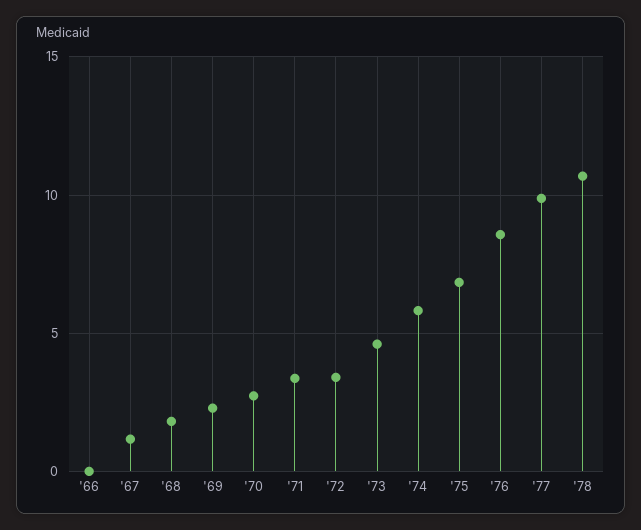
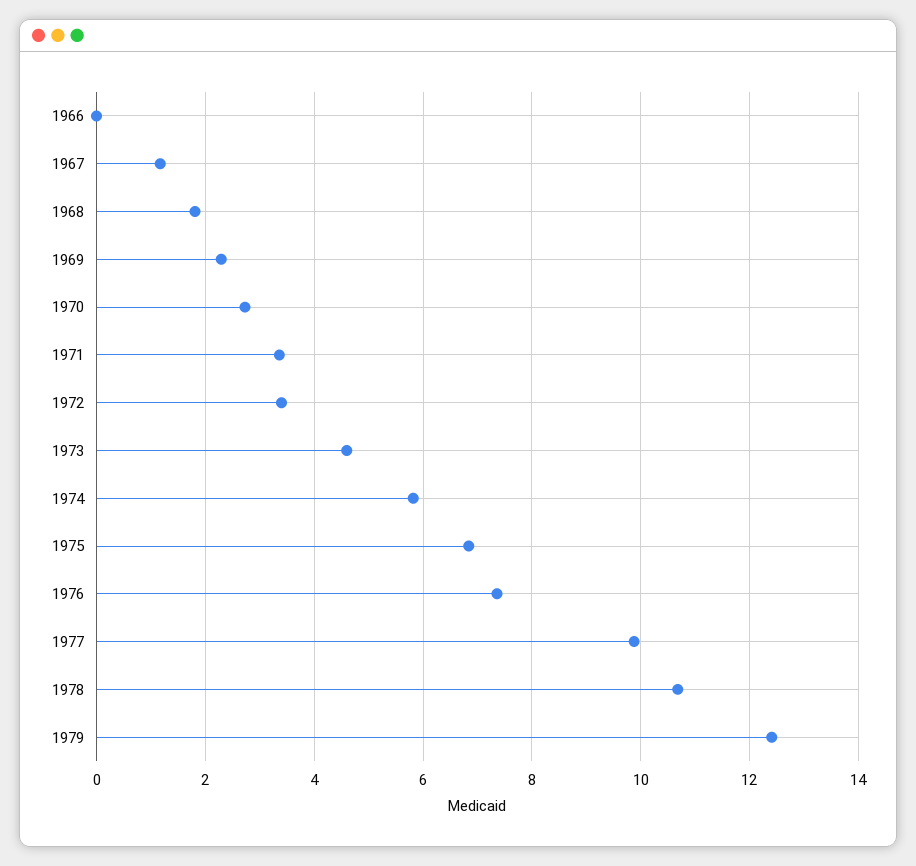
'76: 8.5 -> 7.4
1979: none -> 12.4

